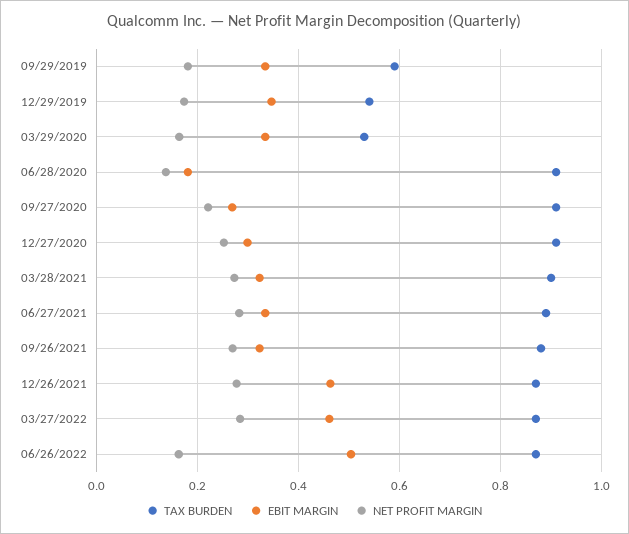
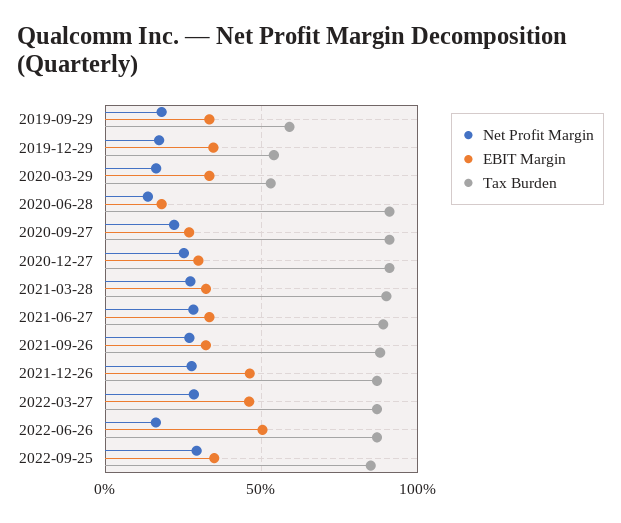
NET PROFIT MARGIN, 2022-09-25: none -> 0.3
EBIT MARGIN, 2022-09-25: none -> 0.35
TAX BURDEN, 2022-09-25: none -> 0.85

